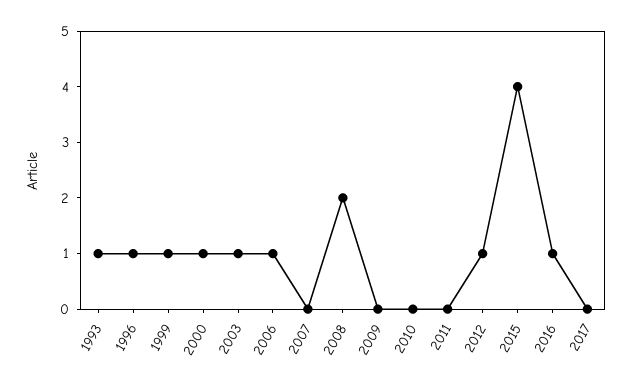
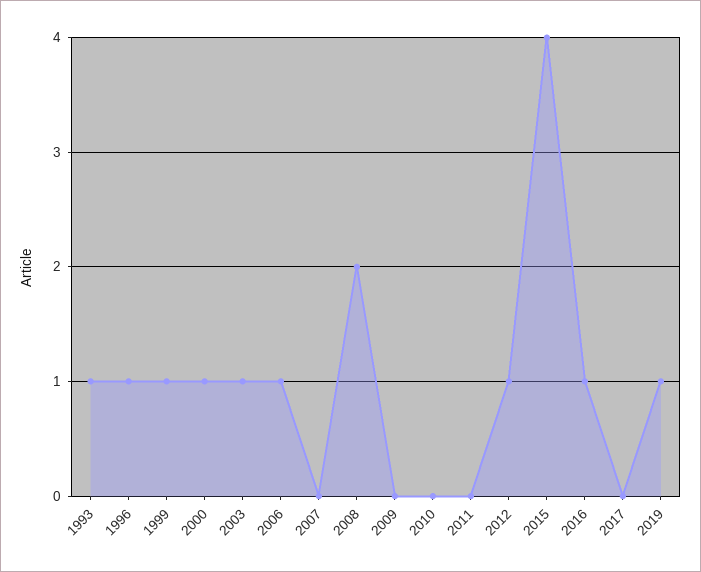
2019: none -> 1

